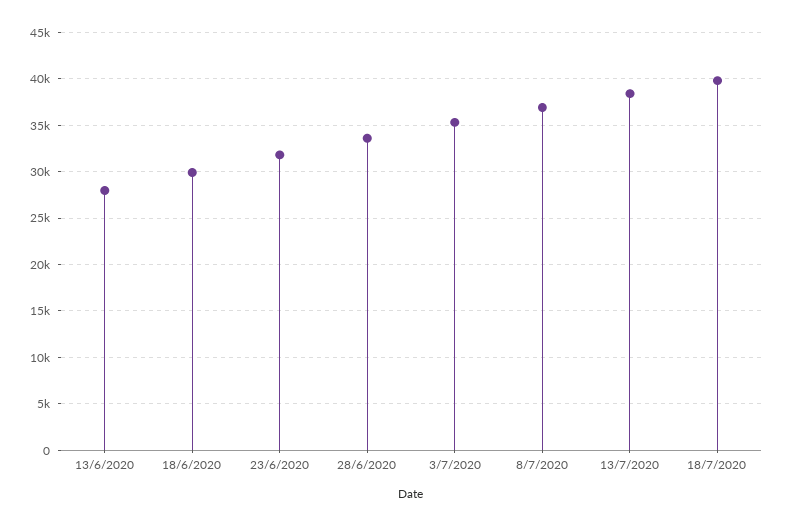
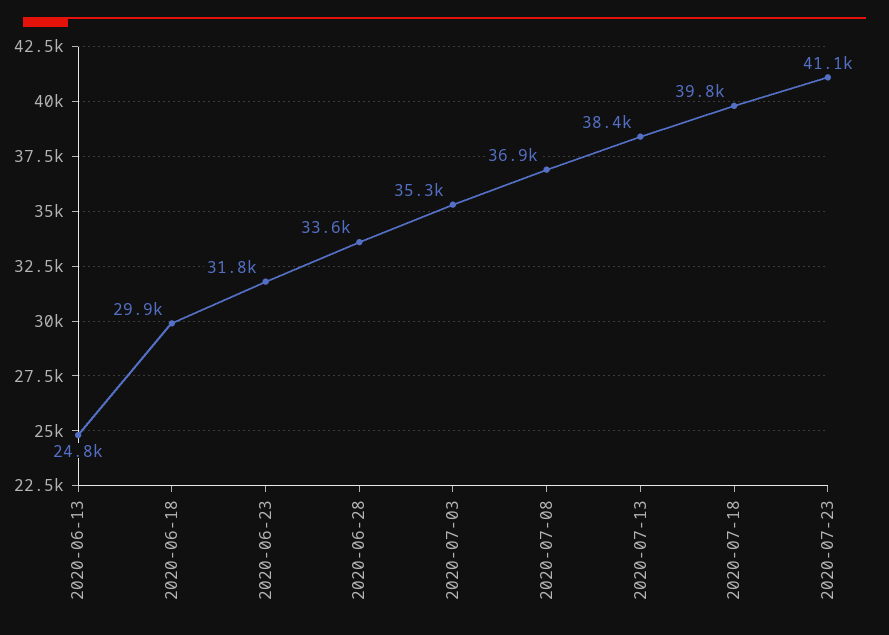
13/6/2020: 28000 -> 24800
2020-07-23: none -> 41100

